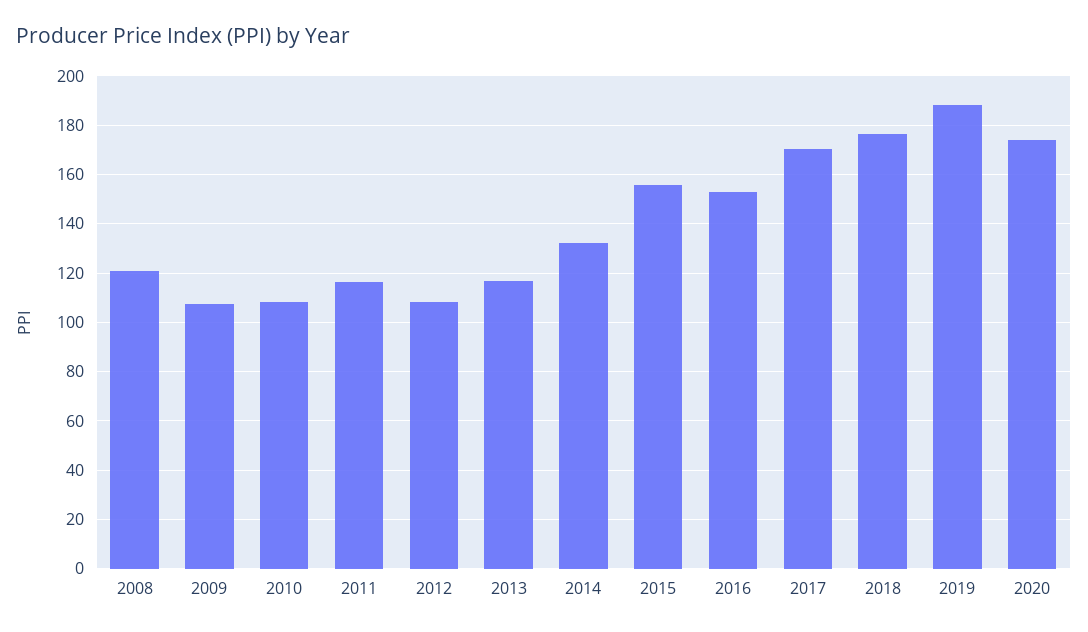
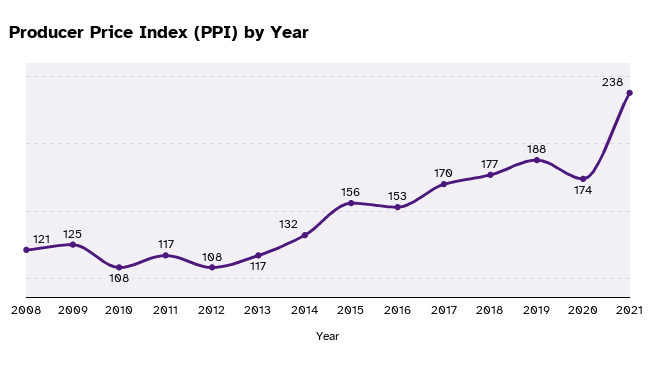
2009: 107.5 -> 125
2021: none -> 238

